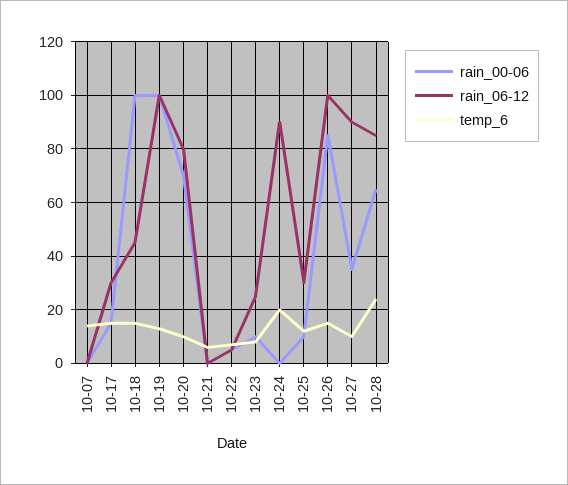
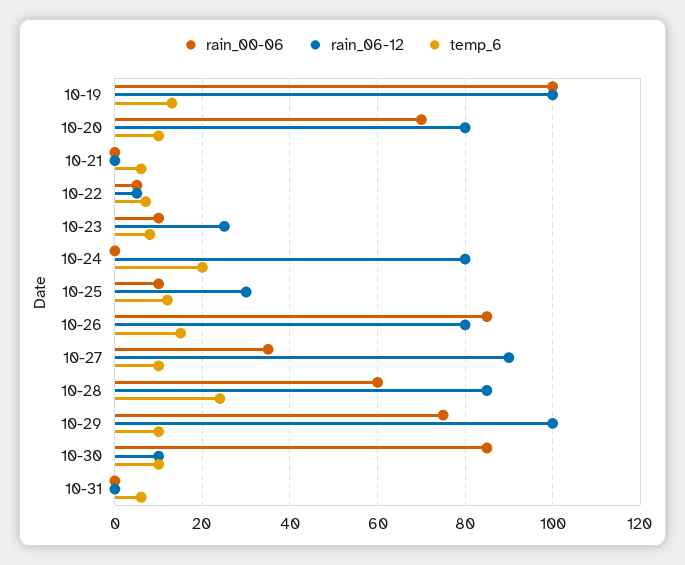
rain_00-06, 10-07: 0 -> none
rain_06-12, 10-07: 0 -> none
temp_6, 10-07: 15 -> none
rain_00-06, 10-17: 15 -> none
rain_06-12, 10-17: 30 -> none
temp_6, 10-17: 15 -> none
rain_00-06, 10-18: 100 -> none
rain_06-12, 10-18: 45 -> none
temp_6, 10-18: 15 -> none
rain_06-12, 10-24: 90 -> 80
rain_06-12, 10-26: 100 -> 80
rain_00-06, 10-28: 65 -> 60
rain_00-06, 10-29: none -> 75
rain_06-12, 10-29: none -> 100
temp_6, 10-29: none -> 10
rain_00-06, 10-30: none -> 85
rain_06-12, 10-30: none -> 10
temp_6, 10-30: none -> 10
rain_00-06, 10-31: none -> 0
rain_06-12, 10-31: none -> 0
temp_6, 10-31: none -> 5

